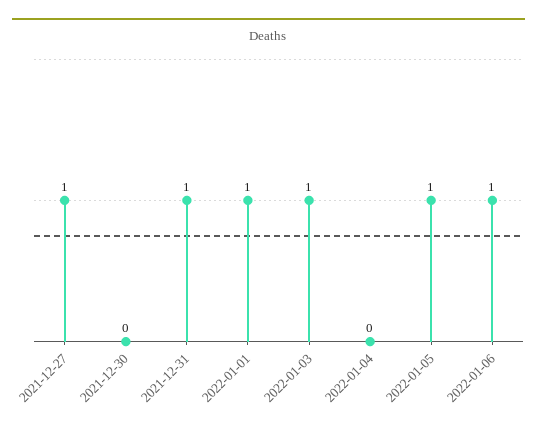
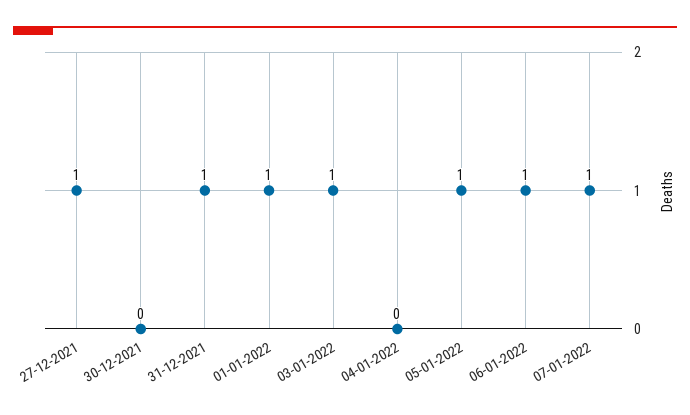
07-01-2022: none -> 1

